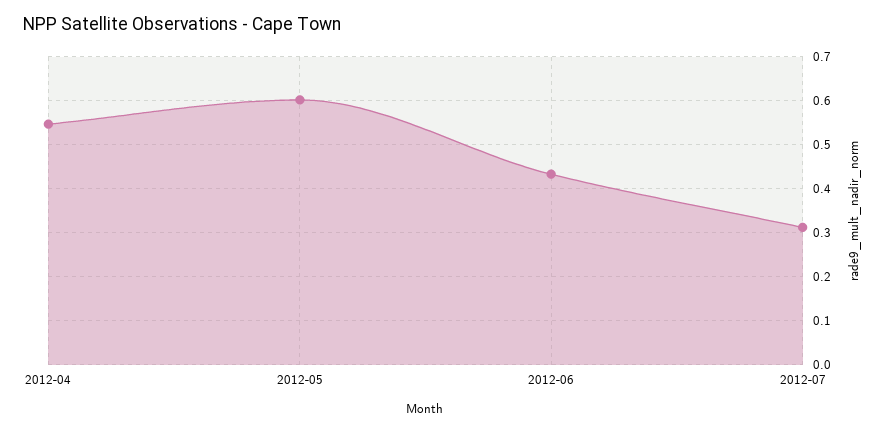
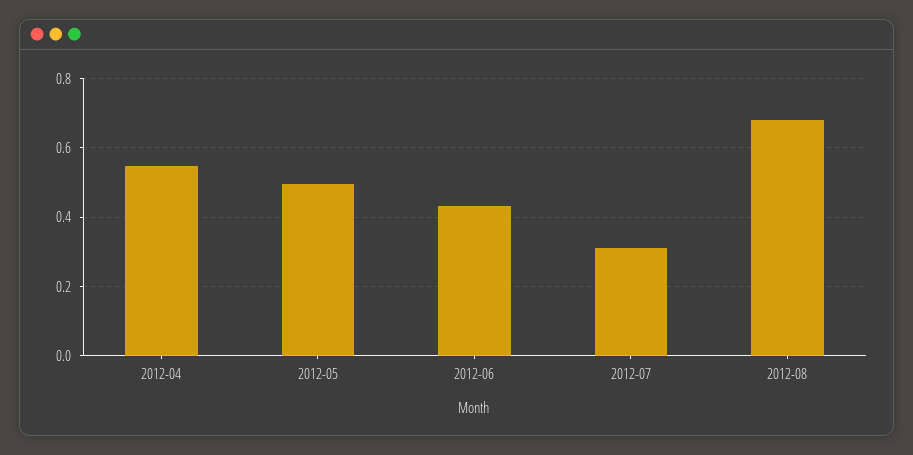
2012-05: 0.6 -> 0.5
2012-08: none -> 0.68

